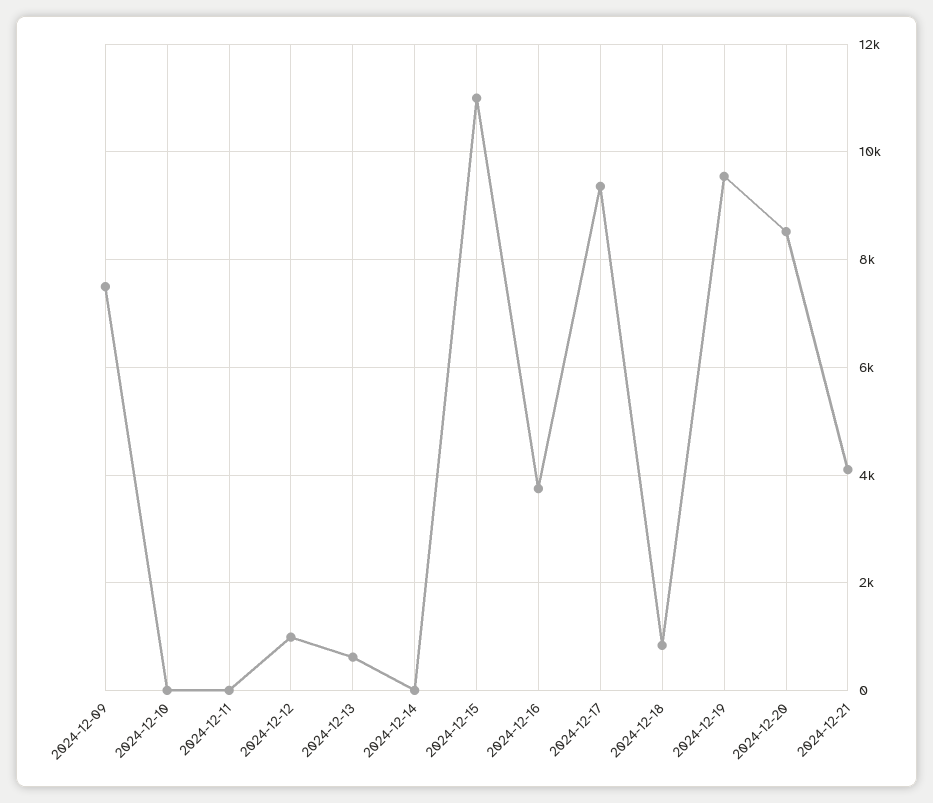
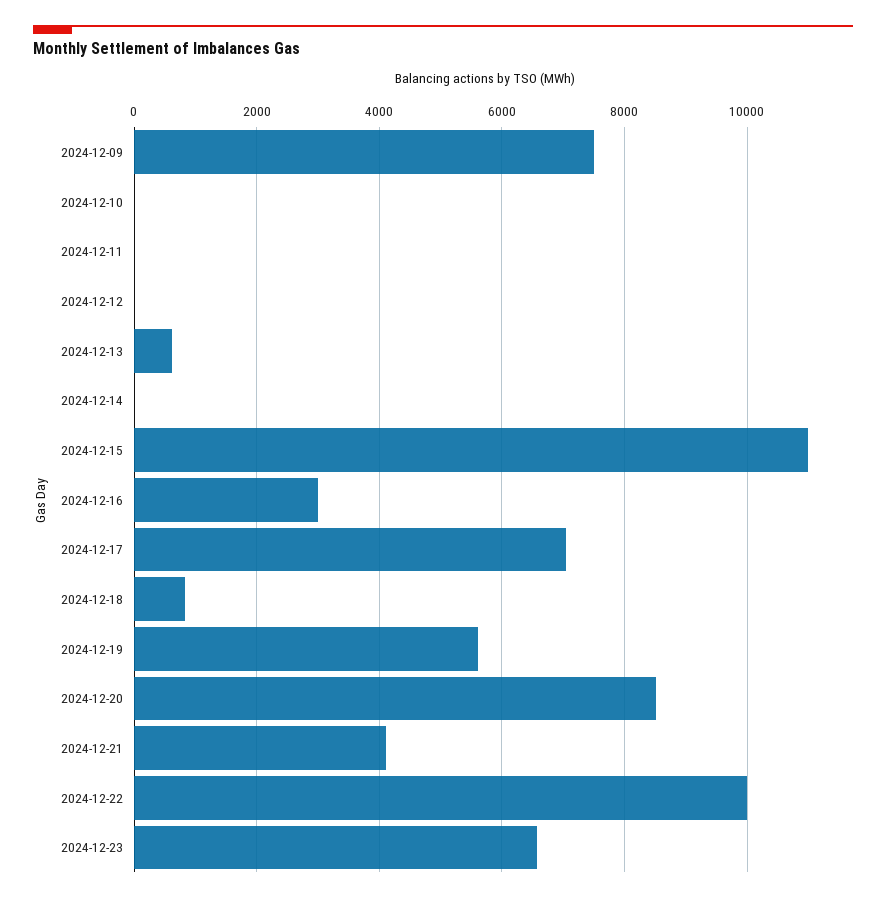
2024-12-12: 1000 -> 0
2024-12-16: 3800 -> 3000
2024-12-17: 9400 -> 7000
2024-12-19: 9600 -> 5600
2024-12-22: none -> 10000
2024-12-23: none -> 6600

